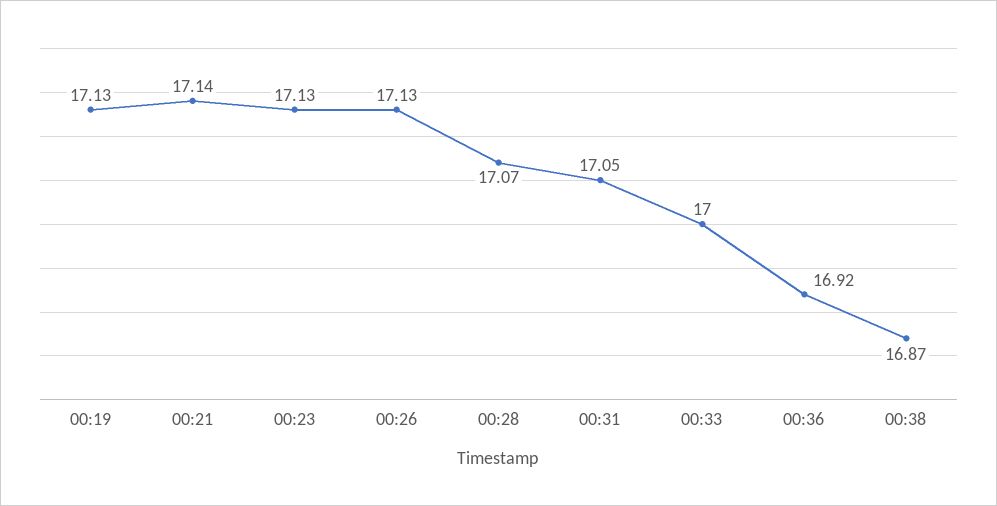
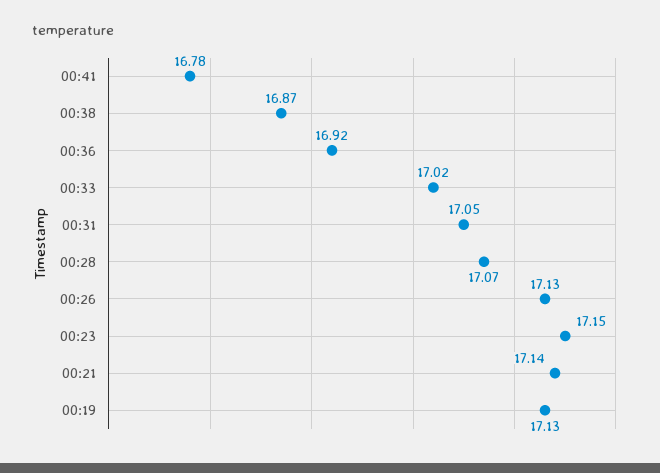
00:23: 17.13 -> 17.15
00:33: 17 -> 17.02
00:41: none -> 16.78

